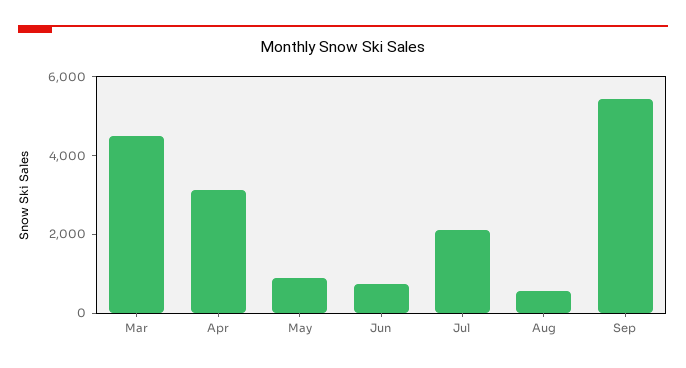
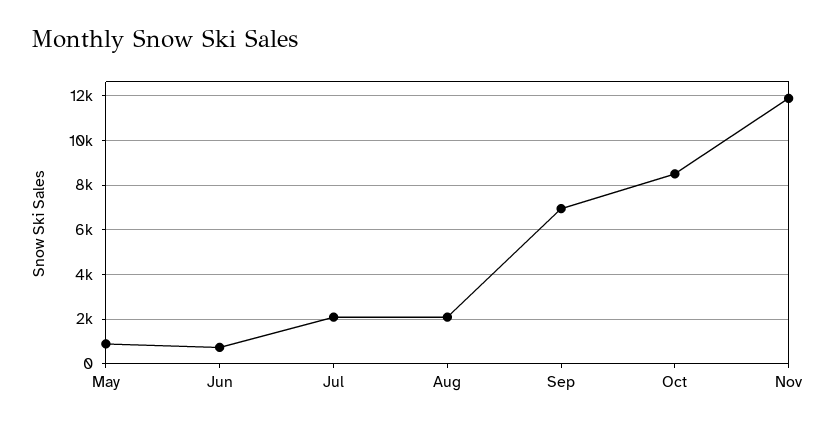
Mar: 4500 -> none
Apr: 3000 -> none
Aug: 500 -> 2000
Sep: 5500 -> 7000
Oct: none -> 8500
Nov: none -> 12000

